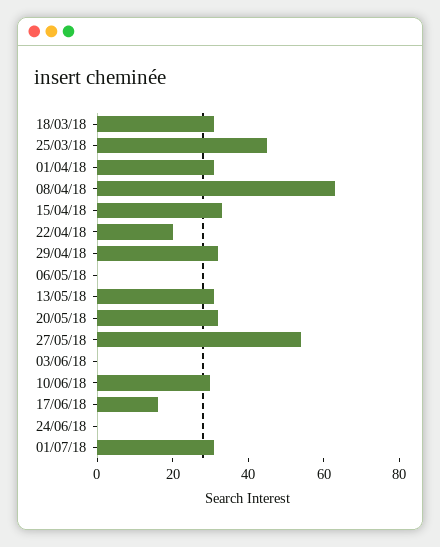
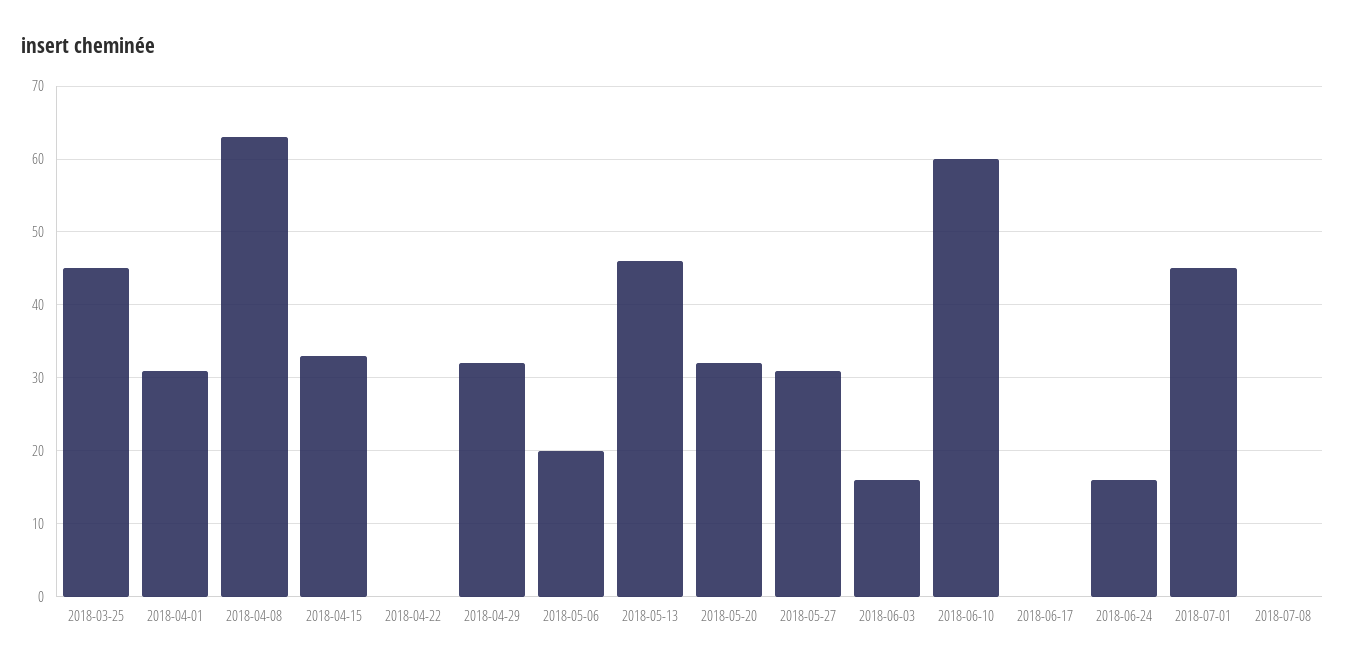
18/03/18: 30 -> none
22/04/18: 20 -> 0
06/05/18: 0 -> 20
13/05/18: 30 -> 46
27/05/18: 55 -> 31
03/06/18: 0 -> 16
10/06/18: 30 -> 60
17/06/18: 15 -> 0
24/06/18: 0 -> 16
01/07/18: 30 -> 45
2018-07-08: none -> 0

